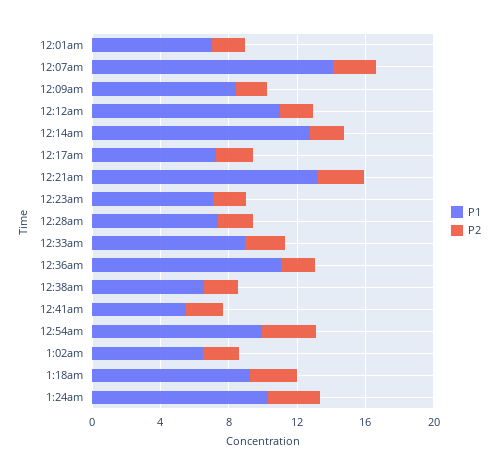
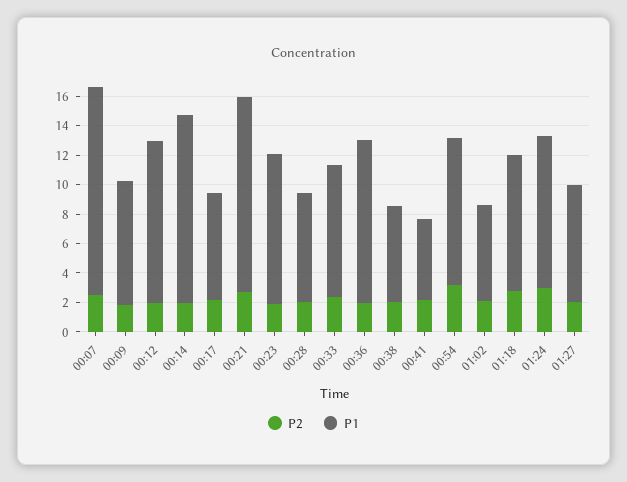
P1, 12:01am: 7 -> none
P2, 12:01am: 2 -> none
P1, 12:23am: 7 -> 10
P2, 01:27: none -> 2
P1, 01:27: none -> 8

